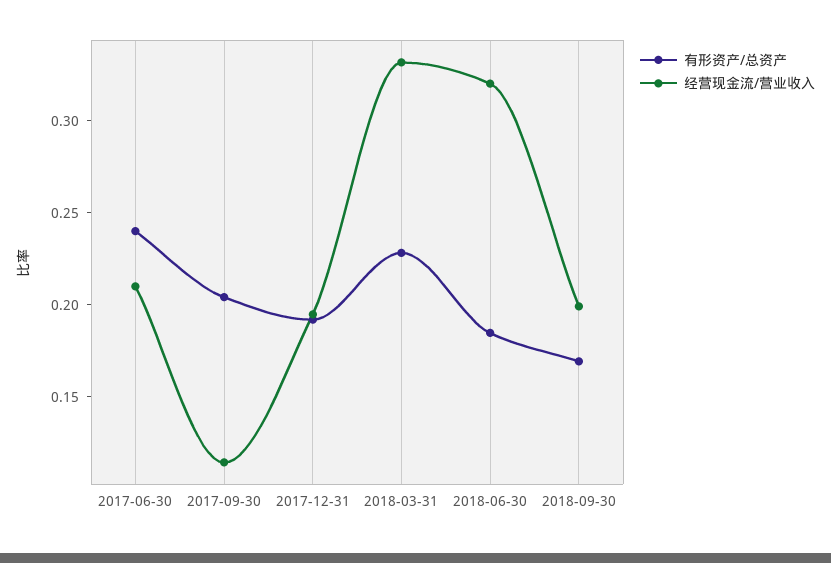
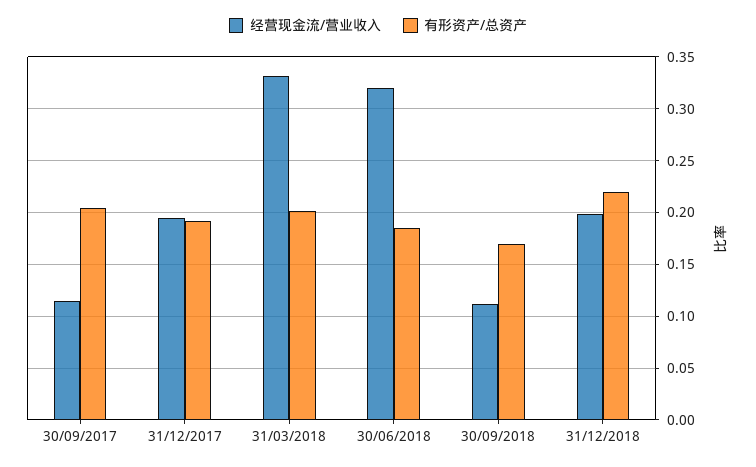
有形资产/总资产, 2017-06-30: 0.24 -> none
经营现金流/营业收入, 2017-06-30: 0.21 -> none
有形资产/总资产, 2018-03-31: 0.23 -> 0.2
经营现金流/营业收入, 2018-09-30: 0.2 -> 0.11
经营现金流/营业收入, 31/12/2018: none -> 0.2
有形资产/总资产, 31/12/2018: none -> 0.22

